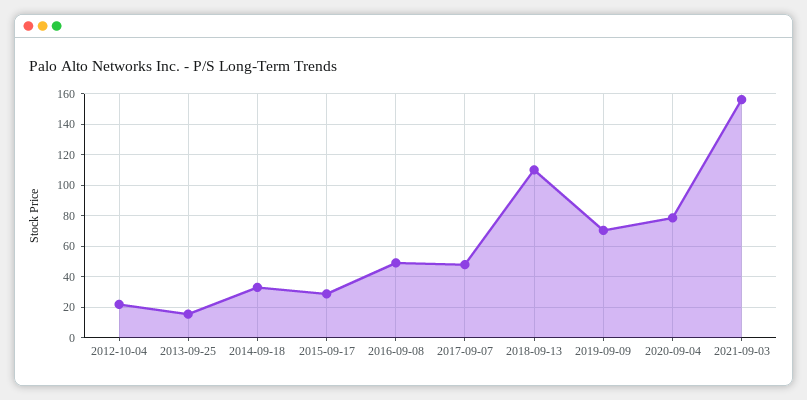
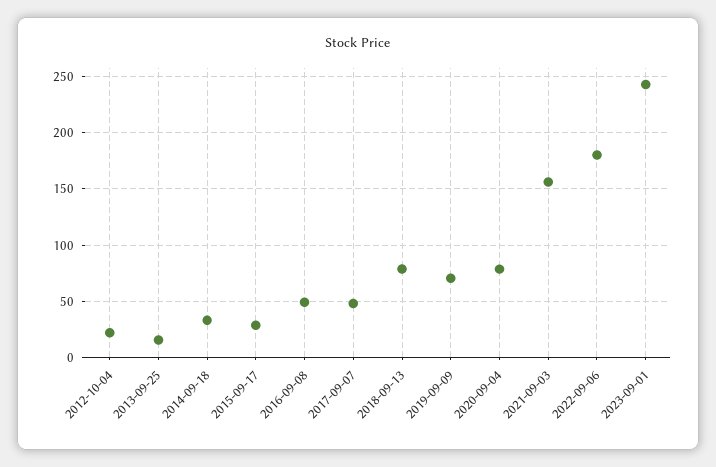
2018-09-13: 110 -> 80
2022-09-06: none -> 180
2023-09-01: none -> 240

